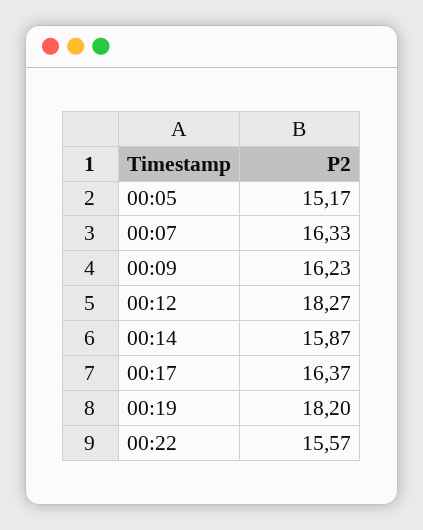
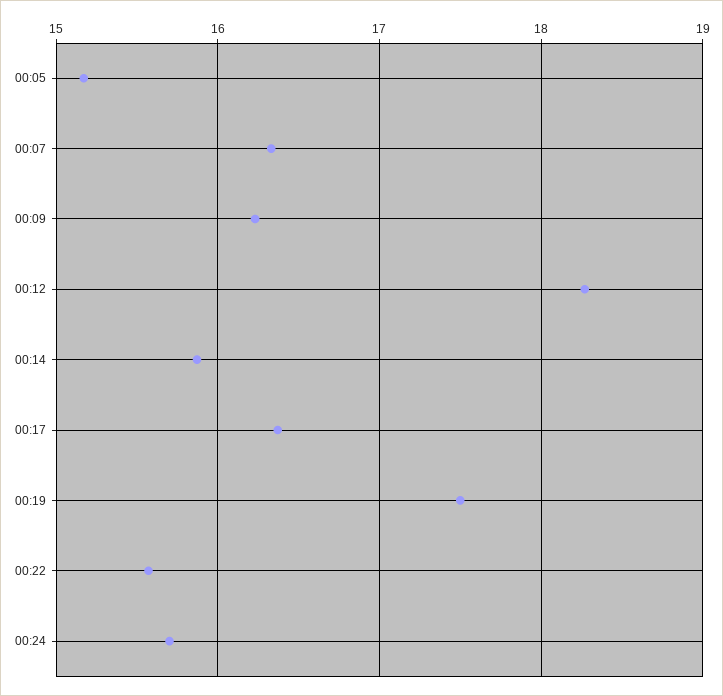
00:19: 18.2 -> 17.5
00:24: none -> 15.7

